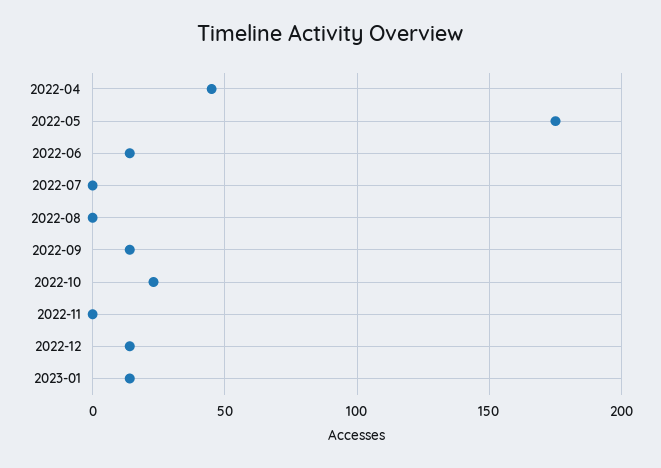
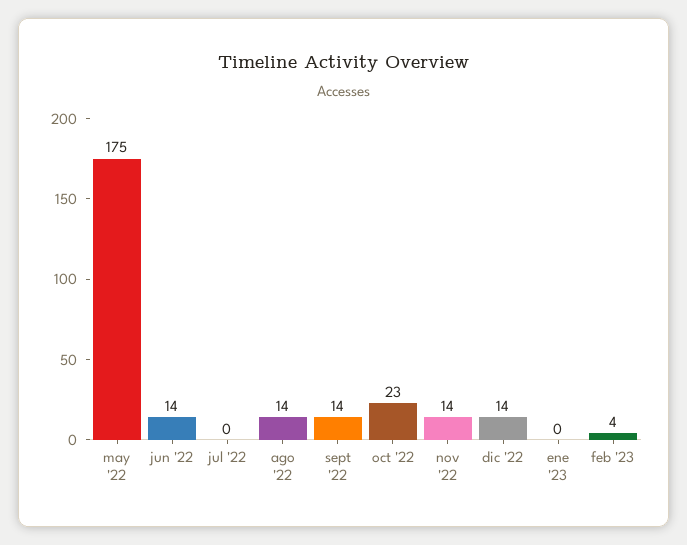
2022-04: 45 -> none
2022-08: 0 -> 14
2022-11: 0 -> 14
2023-01: 15 -> 0
feb '23: none -> 4

